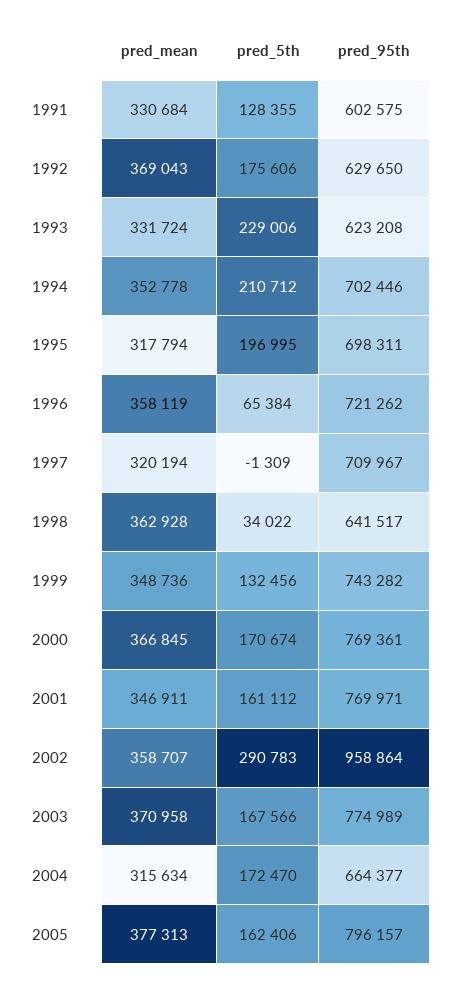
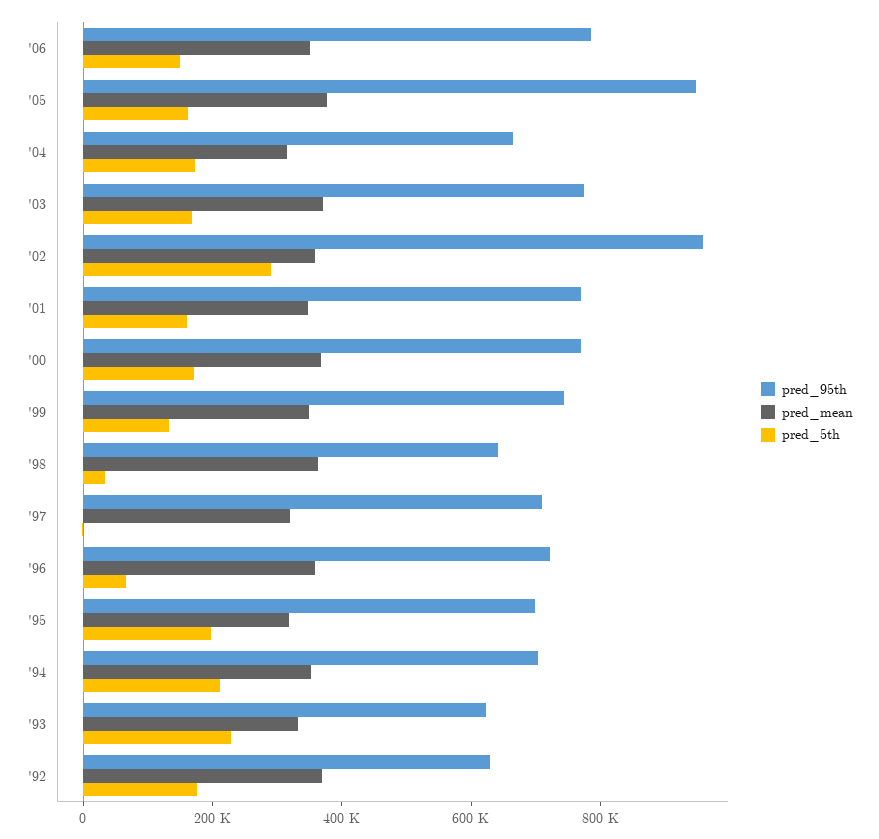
pred_mean, 1991: 330684 -> none
pred_5th, 1991: 128355 -> none
pred_95th, 1991: 602575 -> none
pred_95th, 2005: 796157 -> 950000
pred_95th, '06: none -> 800000
pred_mean, '06: none -> 350000
pred_5th, '06: none -> 150000

